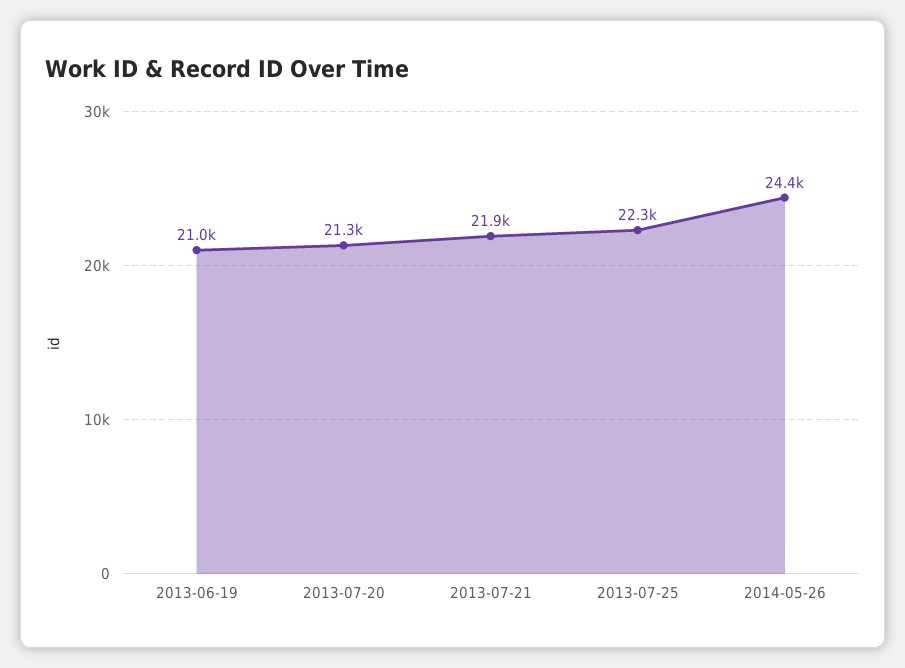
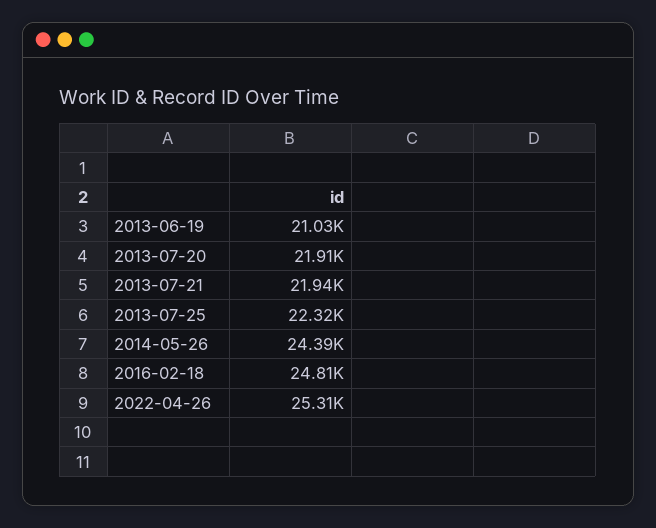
2013-07-20: 21300 -> 21910
2016-02-18: none -> 24810
2022-04-26: none -> 25310

